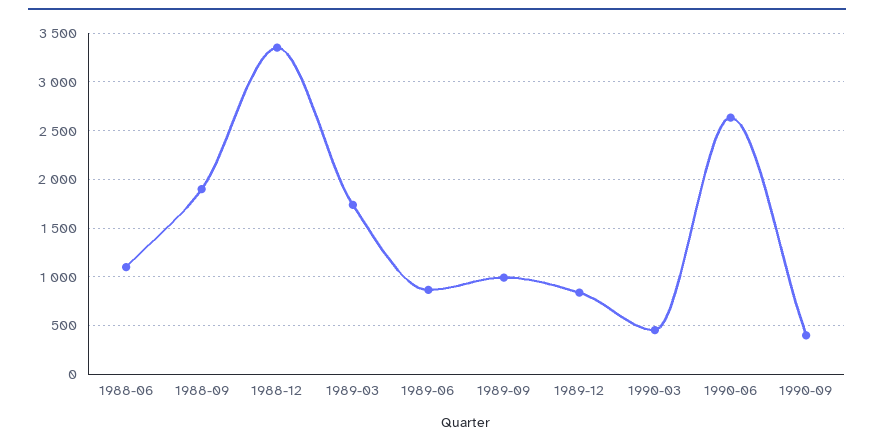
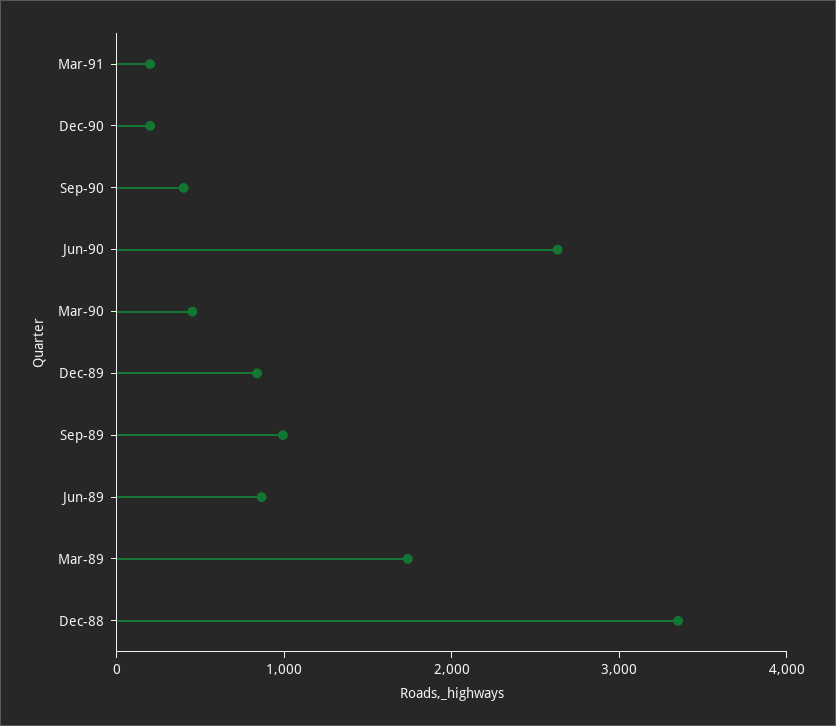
1988-06: 1100 -> none
1988-09: 1900 -> none
Mar-91: none -> 200
Dec-90: none -> 200

